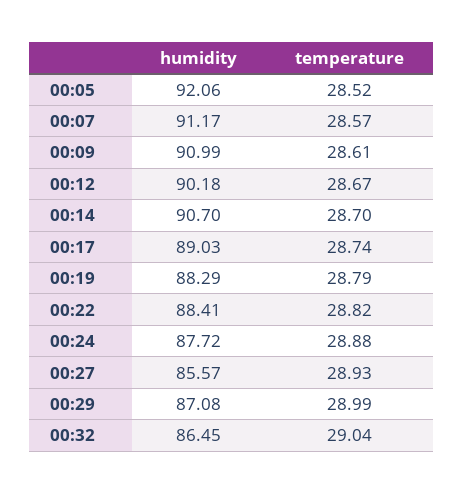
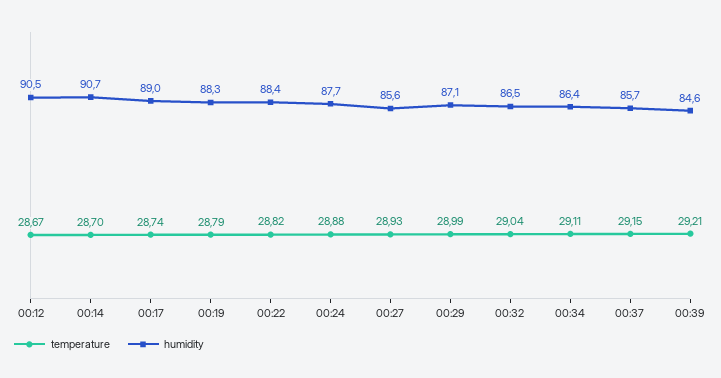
humidity, 00:05: 92.06 -> none
temperature, 00:05: 28.52 -> none
humidity, 00:07: 91.17 -> none
temperature, 00:07: 28.57 -> none
humidity, 00:09: 90.99 -> none
temperature, 00:09: 28.61 -> none
humidity, 00:12: 90.18 -> 90.5
temperature, 00:34: none -> 29.11
humidity, 00:34: none -> 86.4
temperature, 00:37: none -> 29.15
humidity, 00:37: none -> 85.7
temperature, 00:39: none -> 29.21
humidity, 00:39: none -> 84.6

